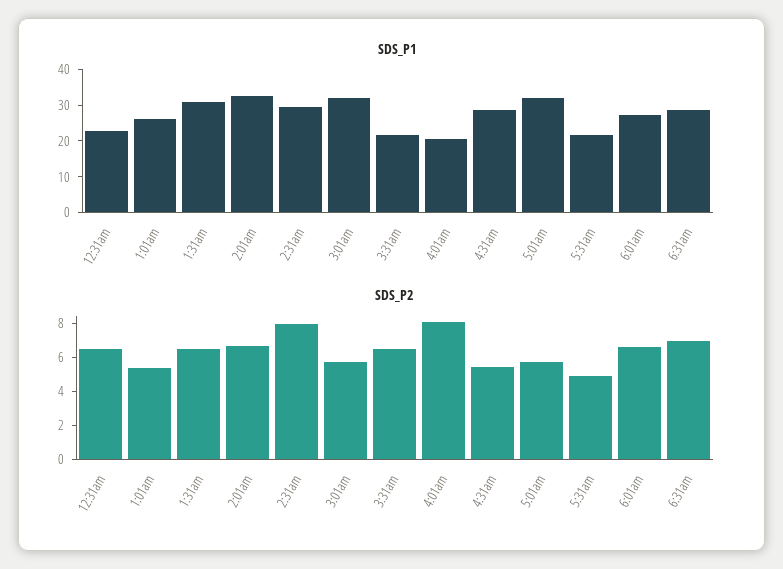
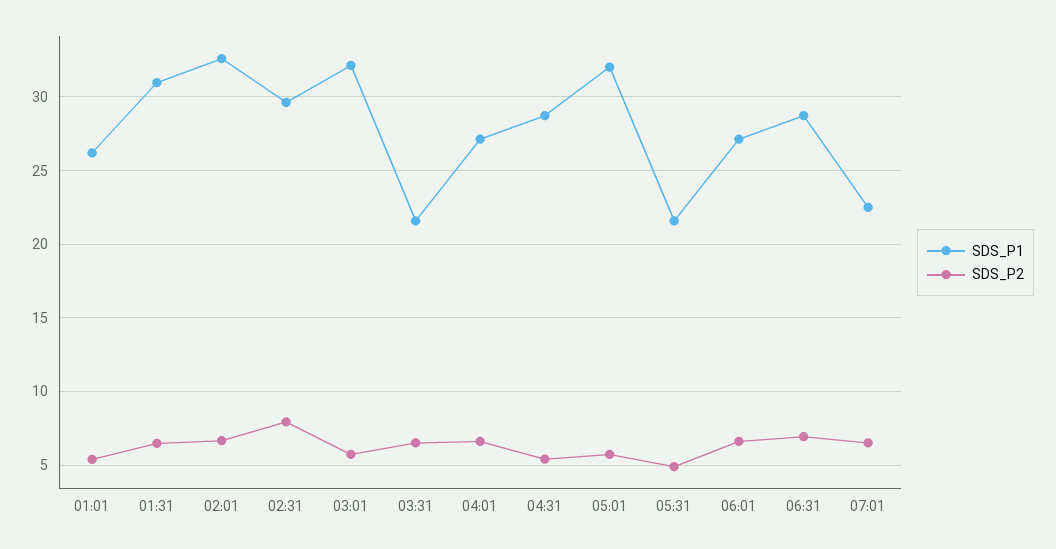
SDS_P1, 12:31am: 22.5 -> none
SDS_P1, 4:01am: 20 -> 27
SDS_P2, 12:31am: 6.5 -> none
SDS_P2, 4:01am: 8 -> 6.5
SDS_P1, 07:01: none -> 22.5
SDS_P2, 07:01: none -> 6.5

